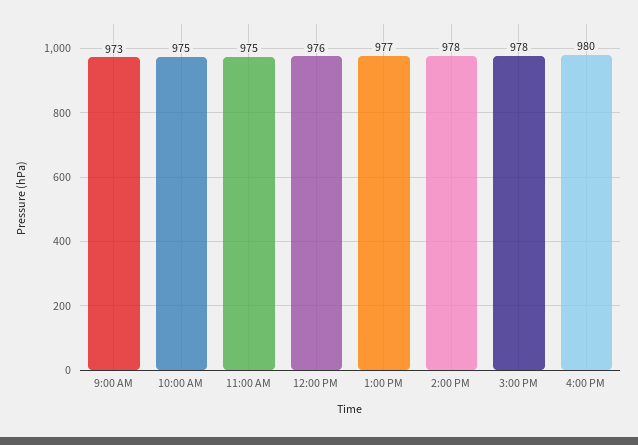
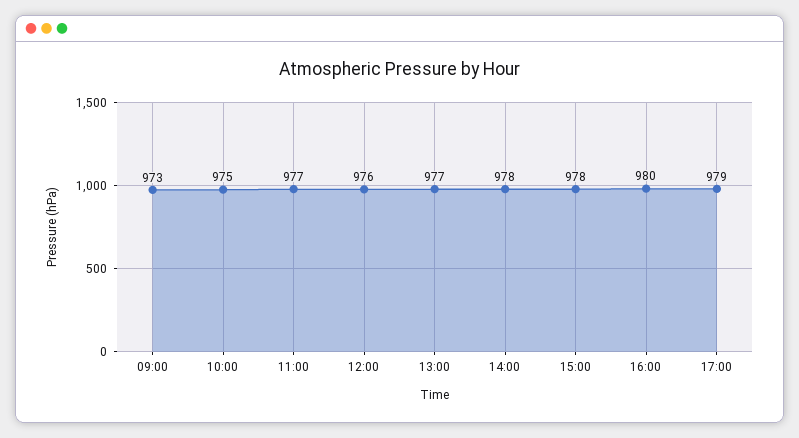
11:00 AM: 975 -> 977
17:00: none -> 979

